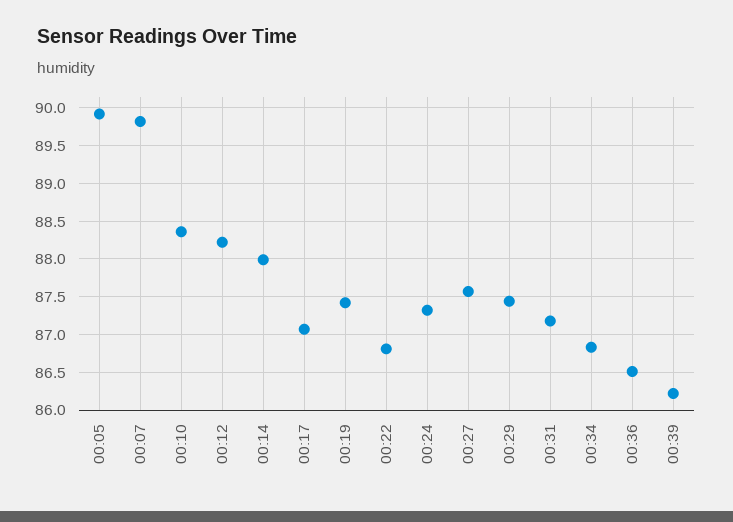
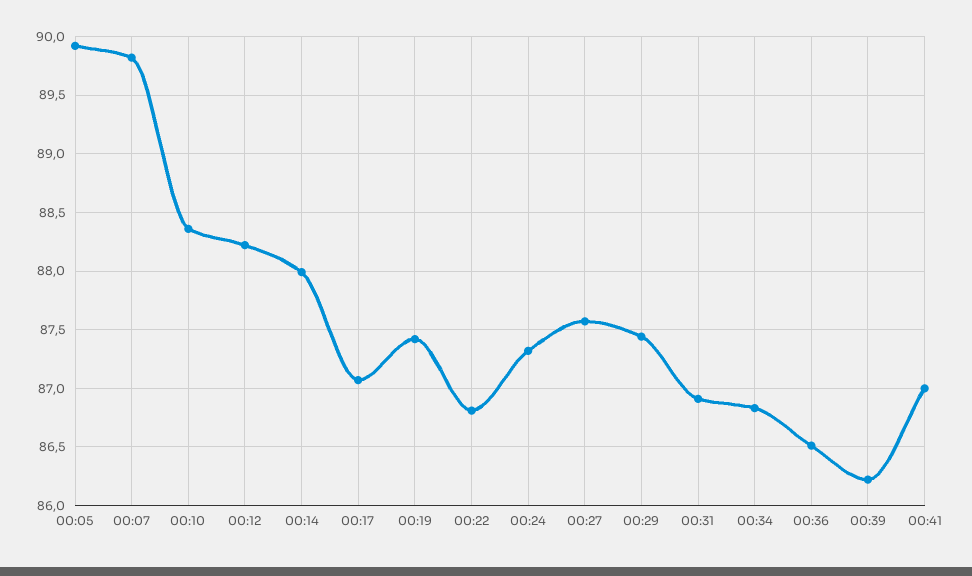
00:31: 87.2 -> 86.9
00:41: none -> 87

